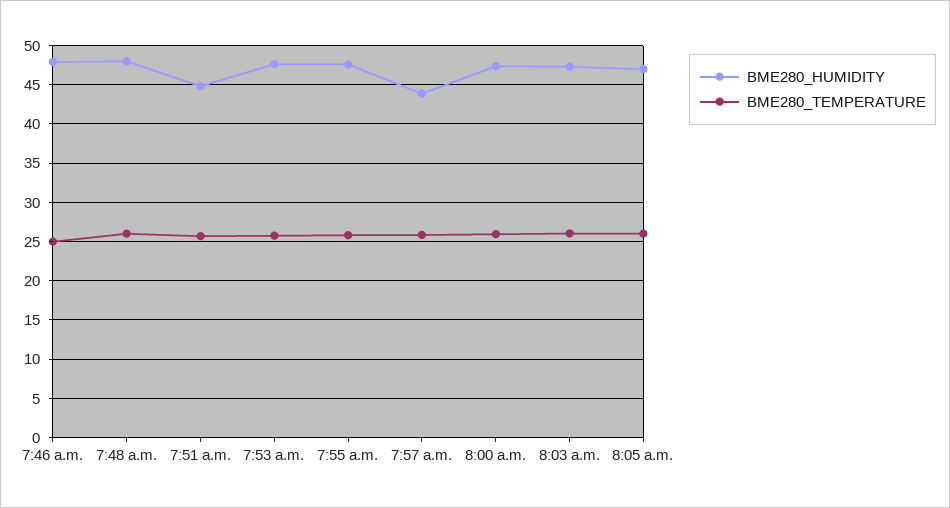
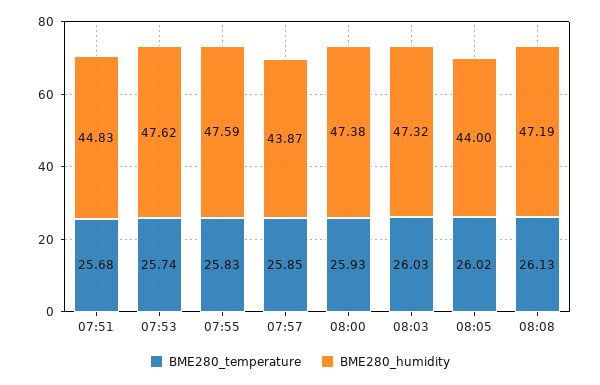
BME280_HUMIDITY, 7:46 a.m.: 48 -> none
BME280_TEMPERATURE, 7:46 a.m.: 25 -> none
BME280_HUMIDITY, 7:48 a.m.: 48 -> none
BME280_TEMPERATURE, 7:48 a.m.: 26 -> none
BME280_HUMIDITY, 8:05 a.m.: 47 -> 44
BME280_TEMPERATURE, 08:08: none -> 26.13
BME280_HUMIDITY, 08:08: none -> 47.19

